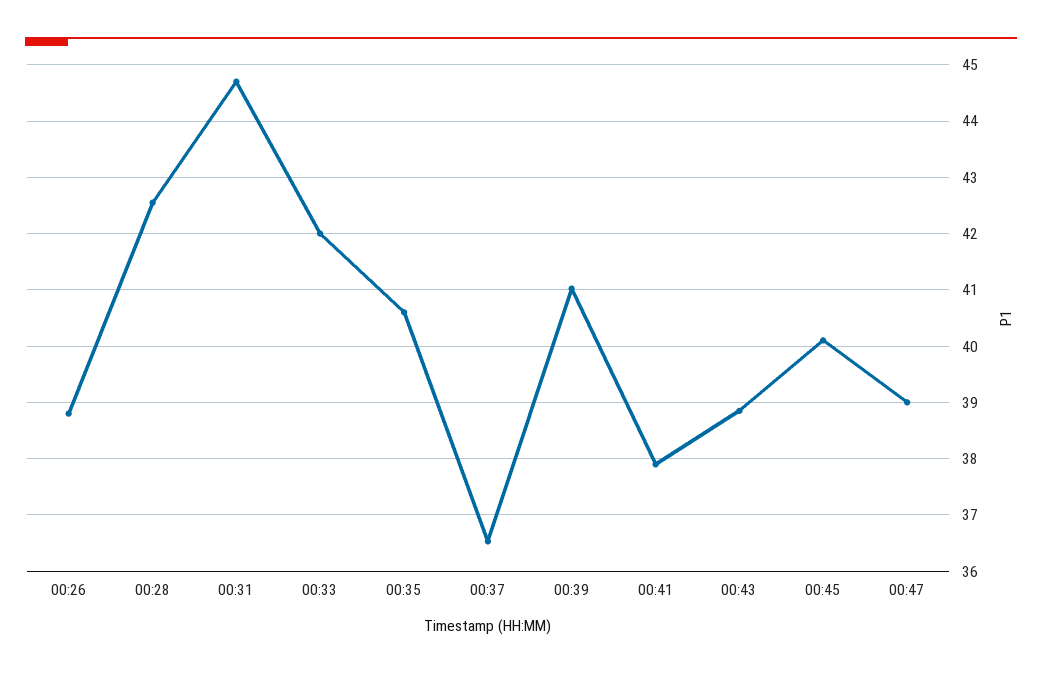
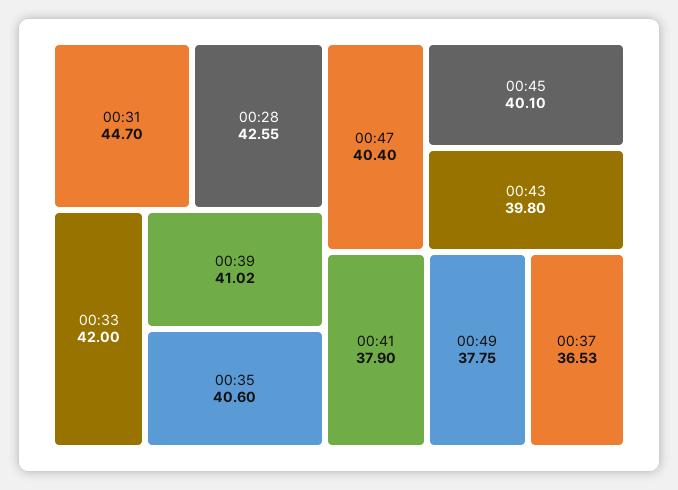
00:26: 38.8 -> none
00:43: 38.8 -> 39.8
00:47: 39 -> 40.4
00:49: none -> 37.75

